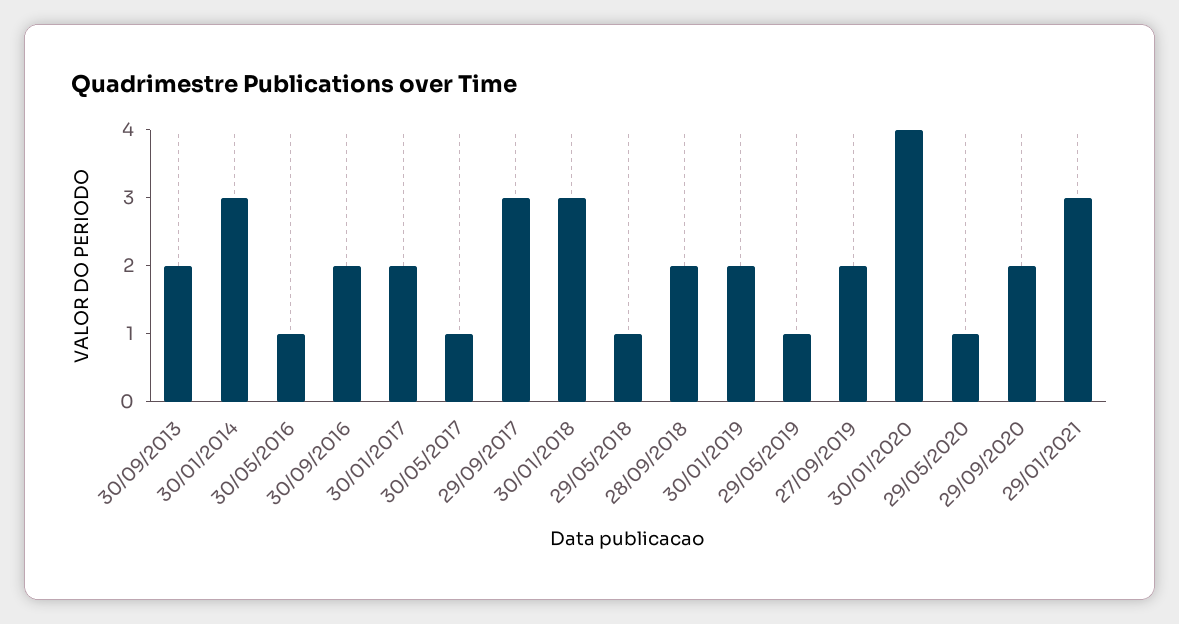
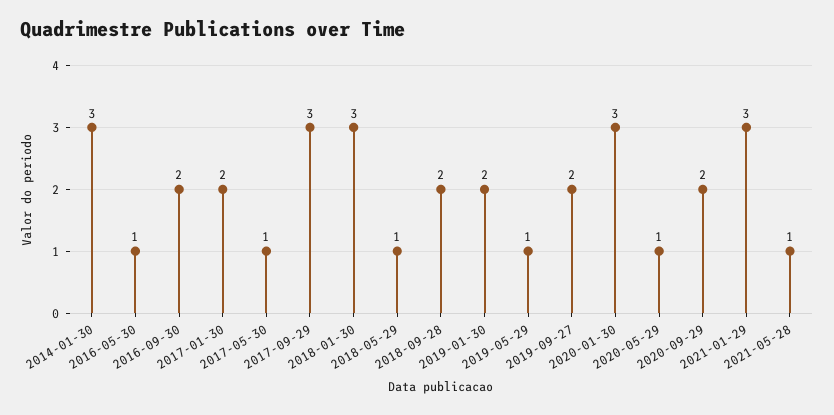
30/09/2013: 2 -> none
30/01/2020: 4 -> 3
2021-05-28: none -> 1

